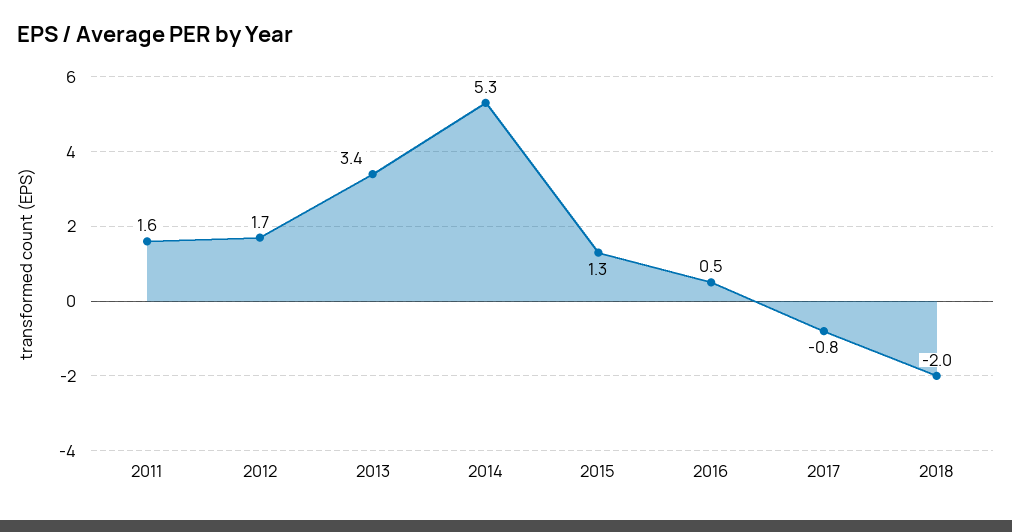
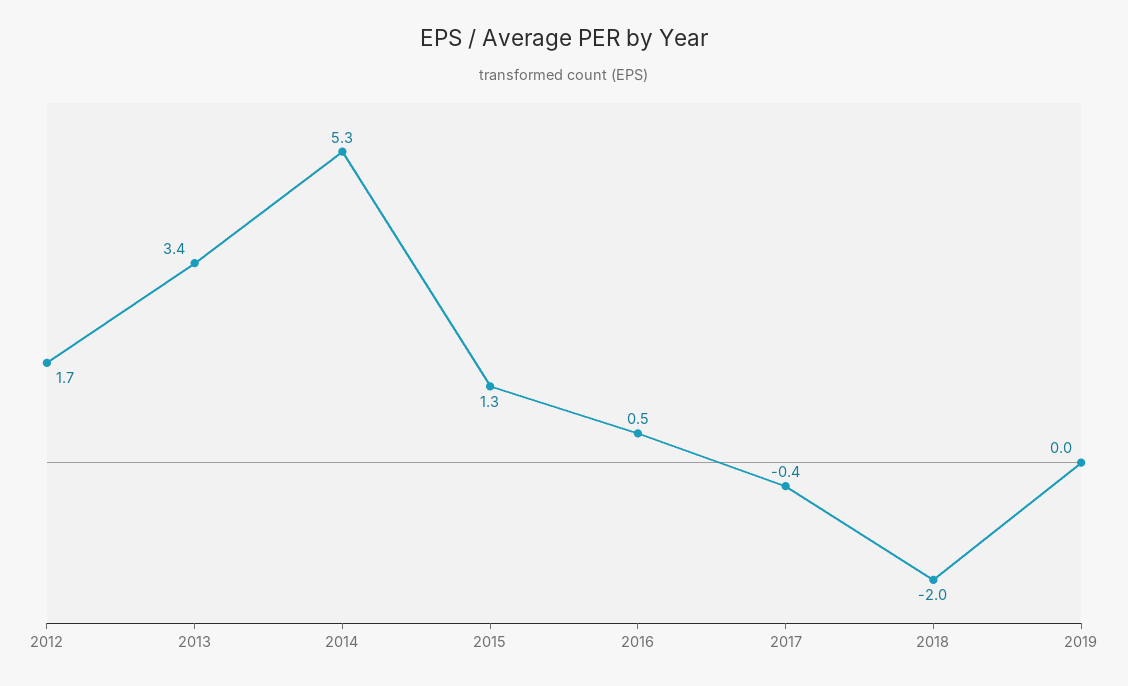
2011: 1.6 -> none
2017: -0.8 -> -0.4
2019: none -> 0

